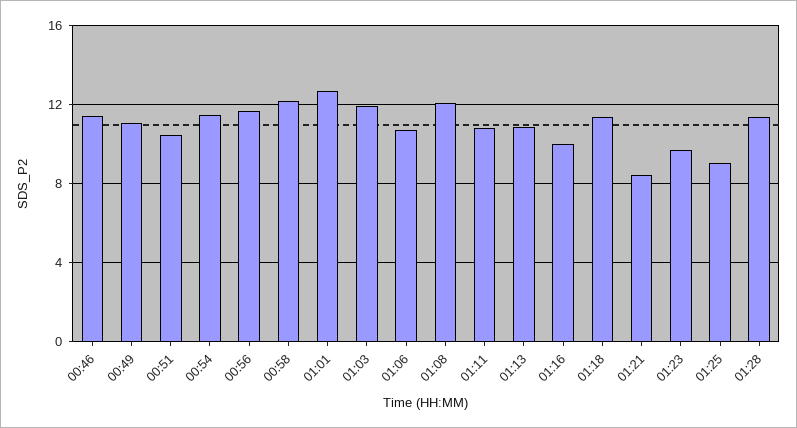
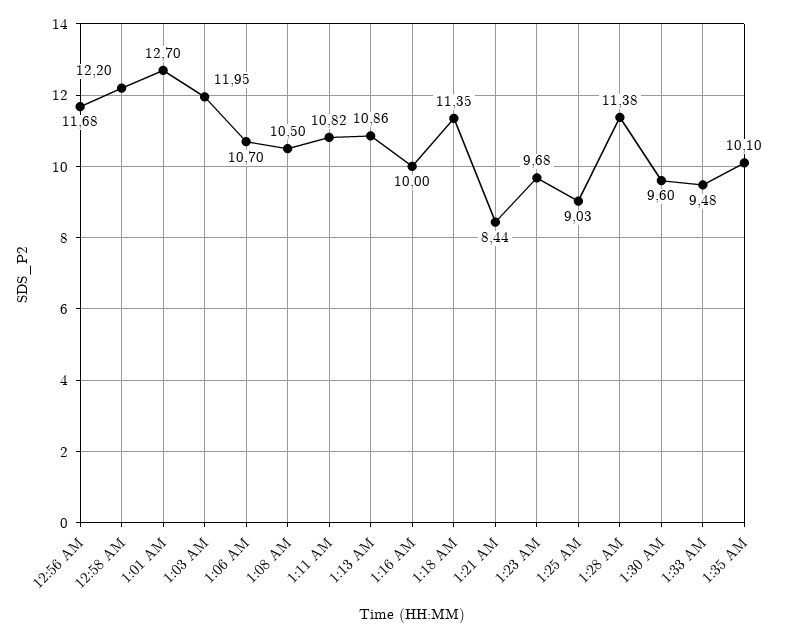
00:46: 11.5 -> none
00:49: 11 -> none
00:51: 10.5 -> none
00:54: 11.5 -> none
01:08: 12 -> 10.5
1:30 AM: none -> 9.6
1:33 AM: none -> 9.48
1:35 AM: none -> 10.1

